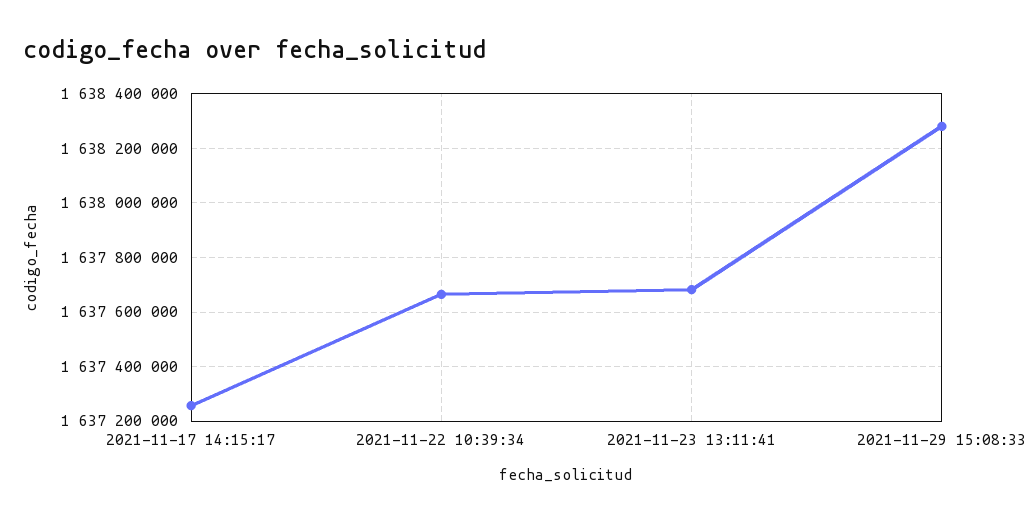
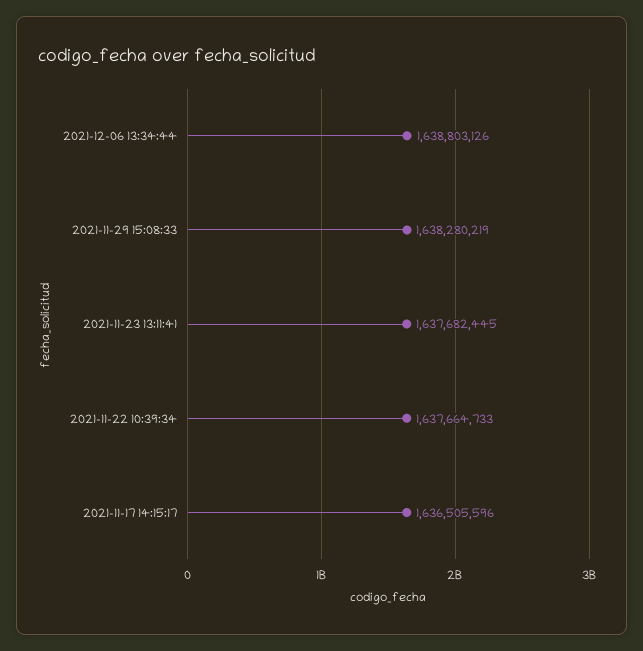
2021-11-17 14:15:17: 1637250000 -> 1636505596
2021-12-06 13:34:44: none -> 1638803126

